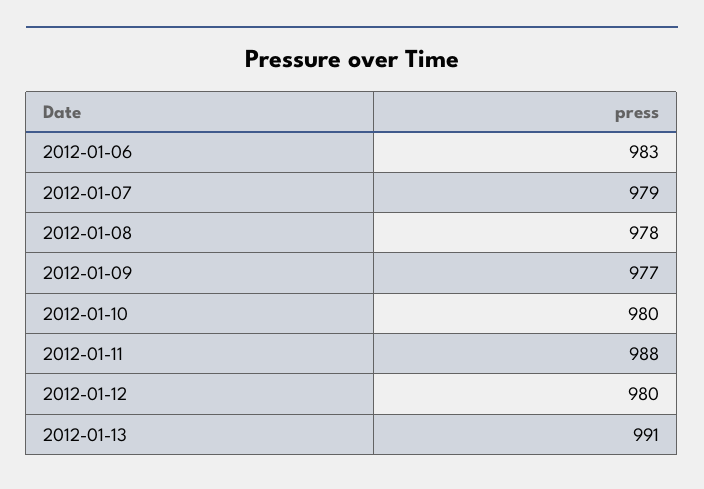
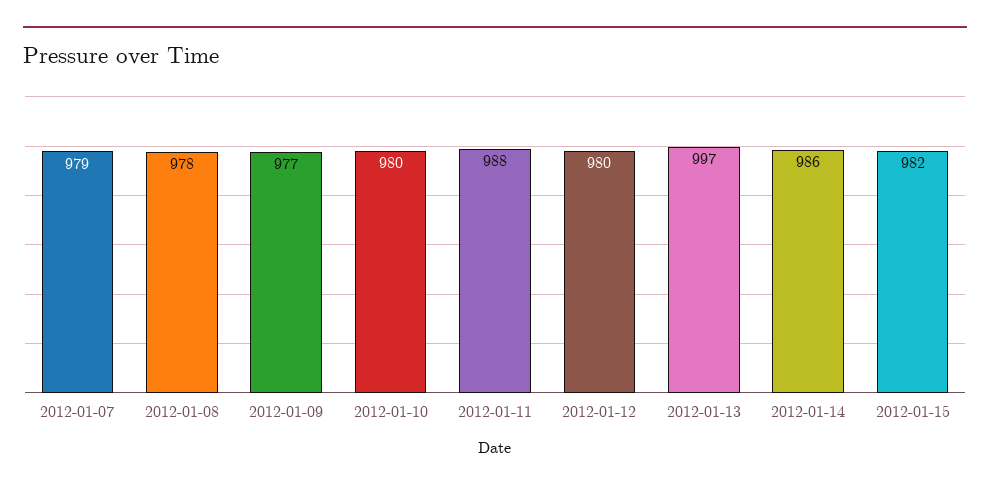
2012-01-06: 983 -> none
2012-01-13: 991 -> 997
2012-01-14: none -> 986
2012-01-15: none -> 982

